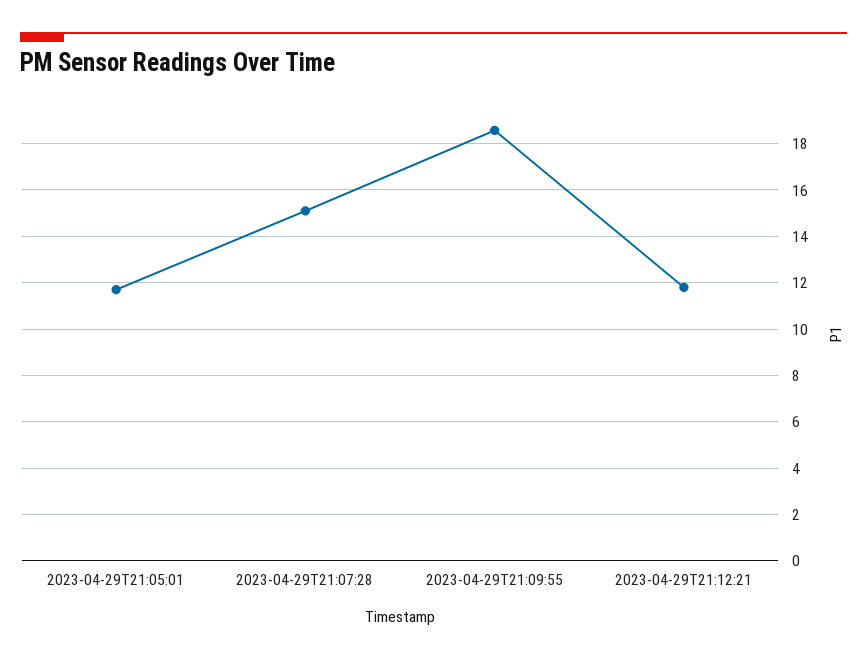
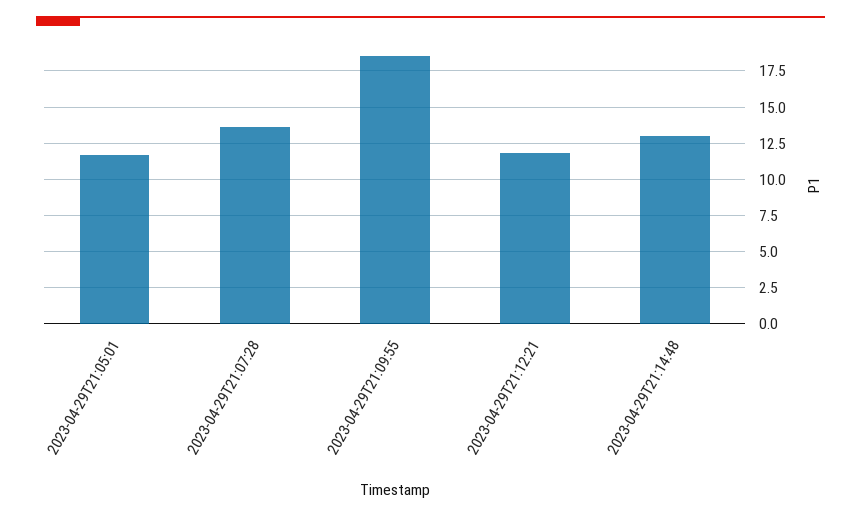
2023-04-29T21:07:28: 15 -> 13.5
2023-04-29T21:14:48: none -> 13

